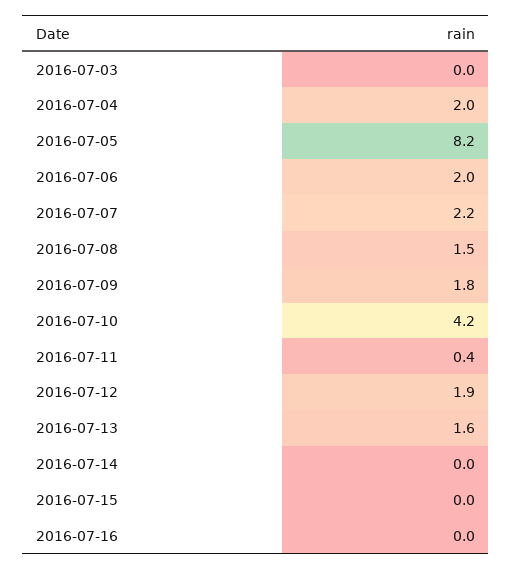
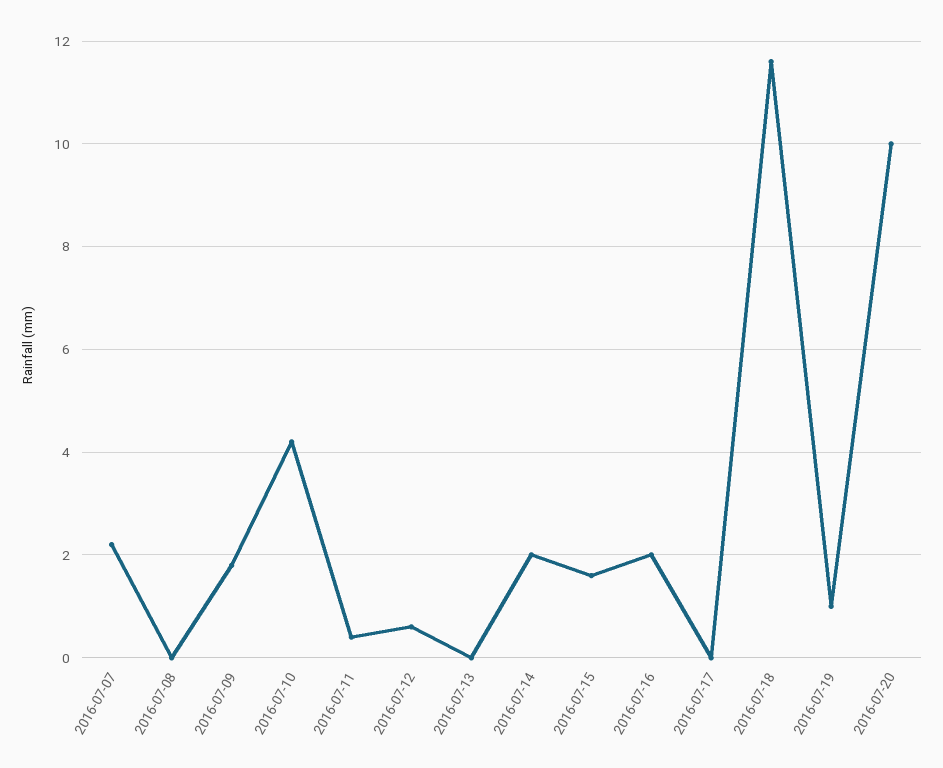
2016-07-03: 0 -> none
2016-07-04: 2 -> none
2016-07-05: 8.2 -> none
2016-07-06: 2 -> none
2016-07-08: 1.5 -> 0
2016-07-12: 1.9 -> 0.5
2016-07-13: 1.6 -> 0
2016-07-14: 0 -> 2
2016-07-15: 0 -> 1.5
2016-07-16: 0 -> 2
2016-07-17: none -> 0
2016-07-18: none -> 11.5
2016-07-19: none -> 1
2016-07-20: none -> 10

